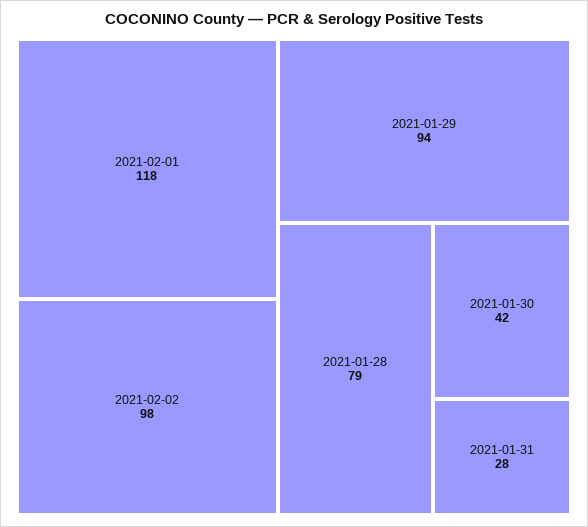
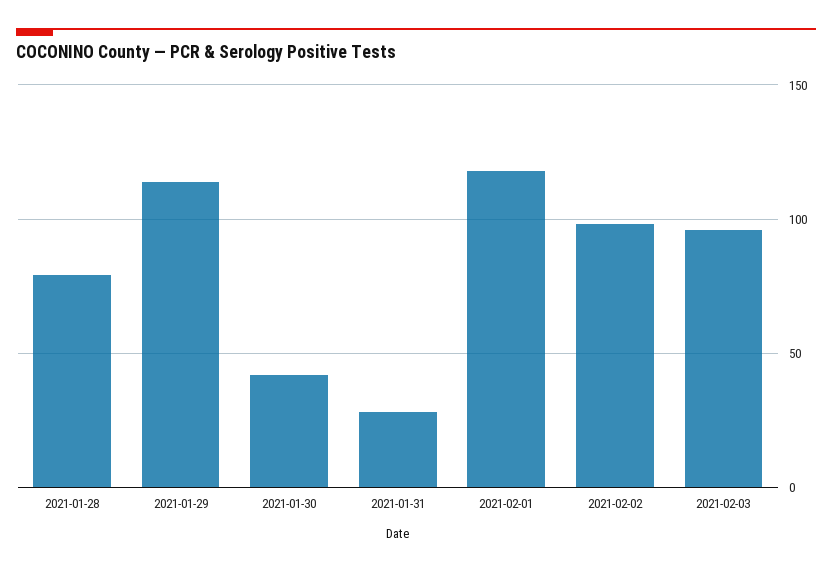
2021-01-29: 94 -> 115
2021-02-03: none -> 95

